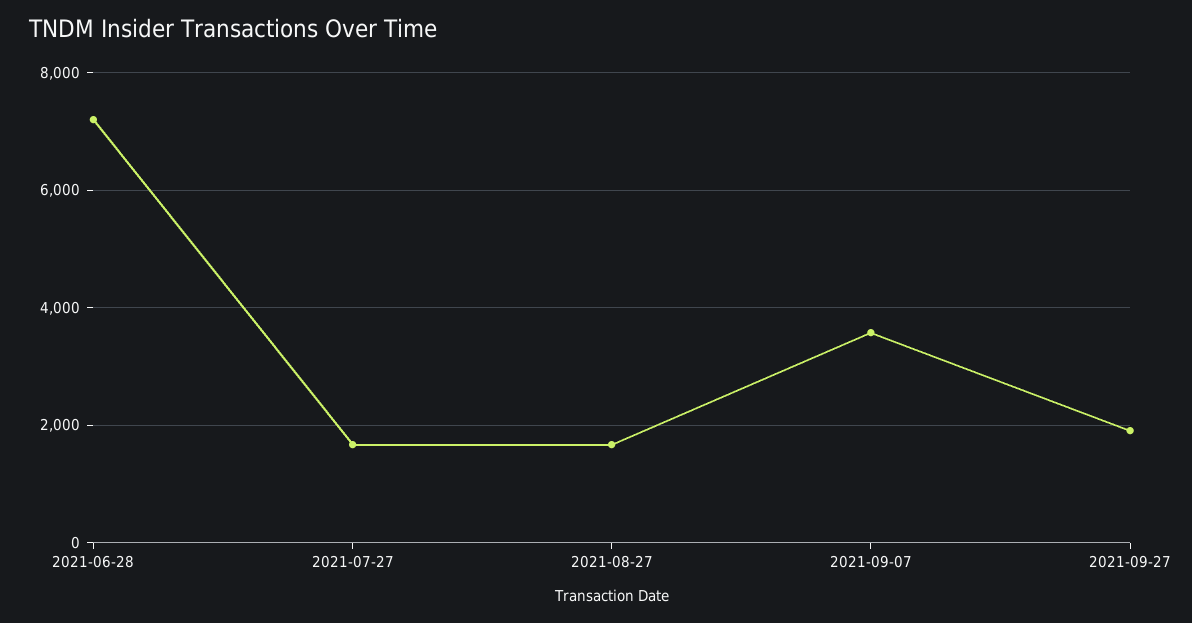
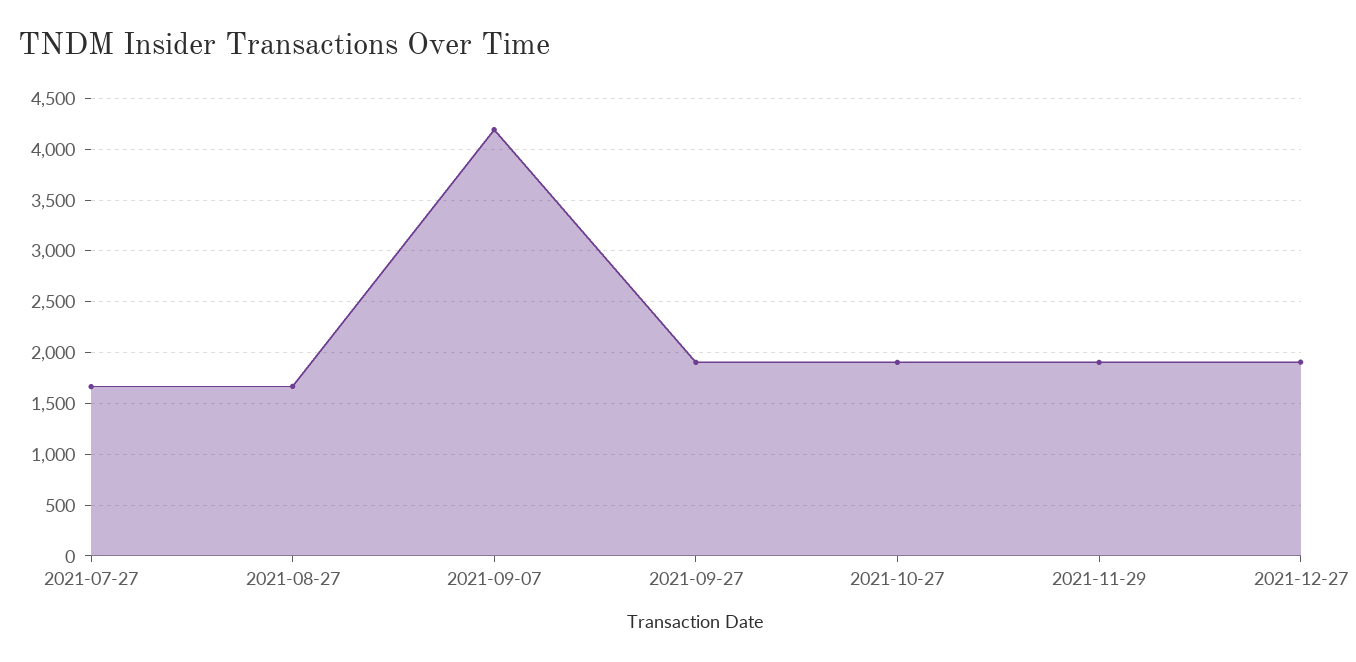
2021-06-28: 7200 -> none
2021-09-07: 3600 -> 4200
2021-10-27: none -> 1900
2021-11-29: none -> 1900
2021-12-27: none -> 1900

